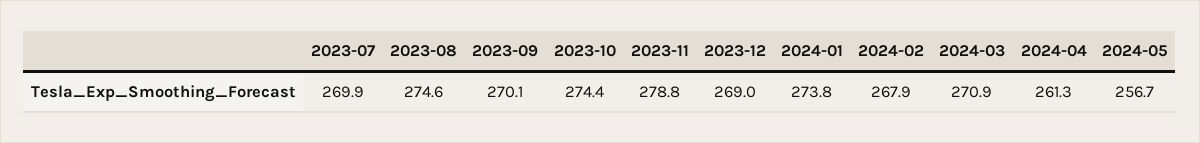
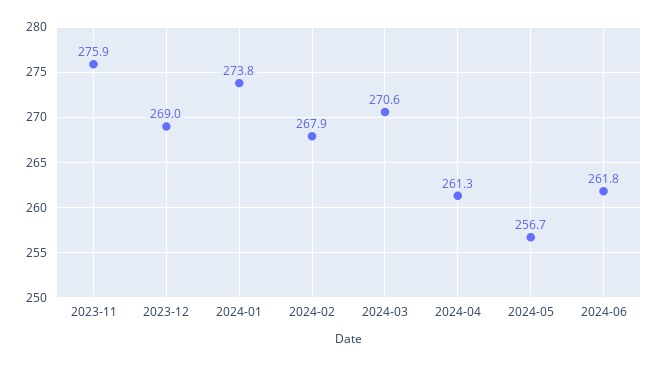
2023-07: 269.9 -> none
2023-08: 274.6 -> none
2023-09: 270.1 -> none
2023-10: 274.4 -> none
2023-11: 278.8 -> 275.9
2024-03: 270.9 -> 270.6
2024-06: none -> 261.8

